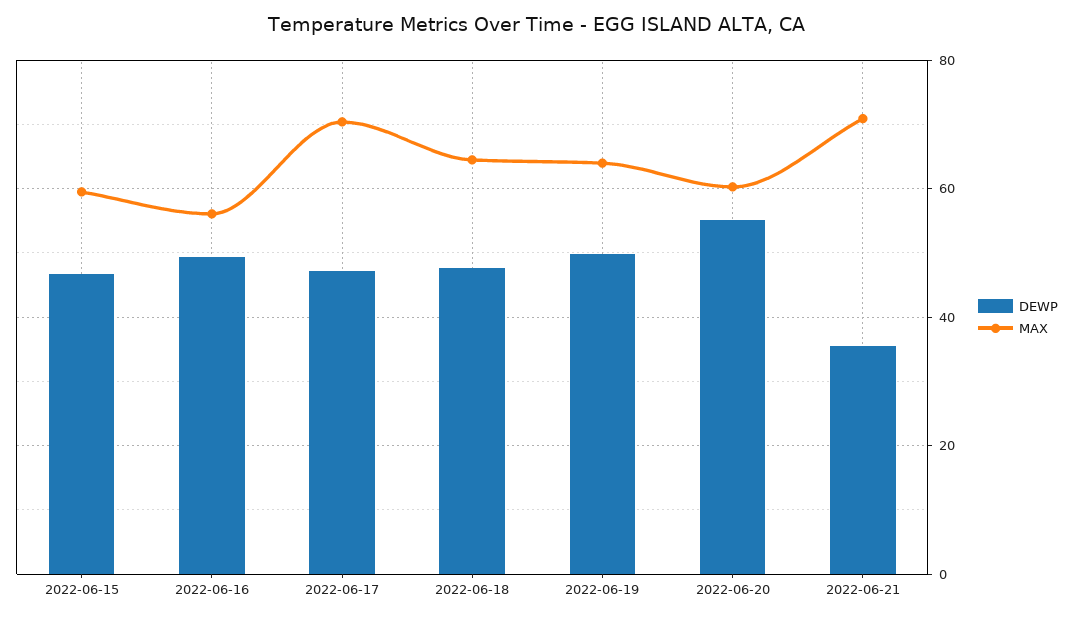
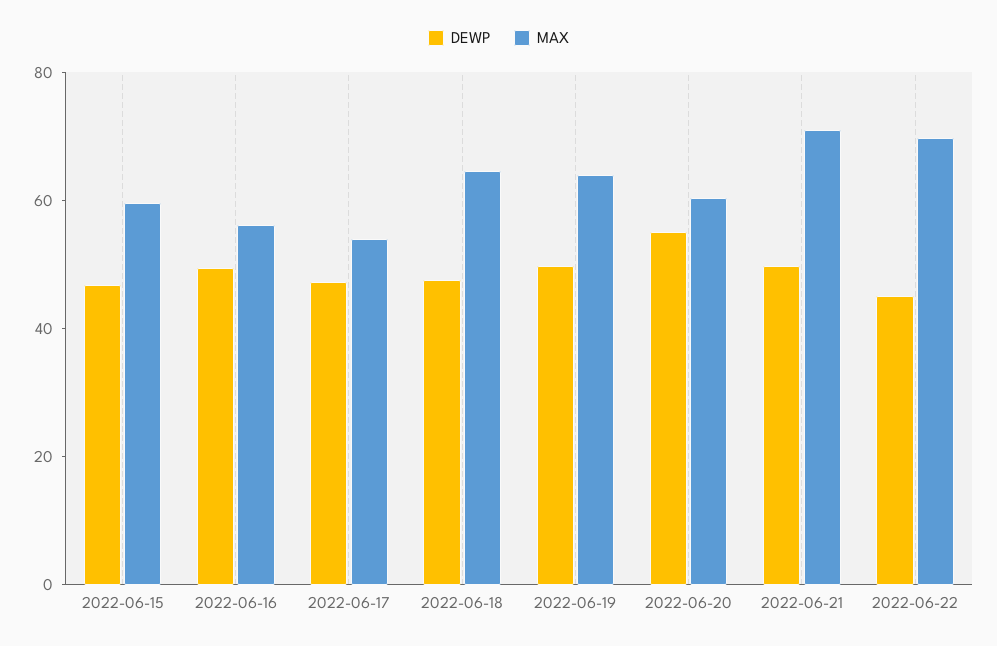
MAX, 2022-06-17: 70 -> 55
DEWP, 2022-06-21: 36 -> 50
DEWP, 2022-06-22: none -> 45
MAX, 2022-06-22: none -> 70

